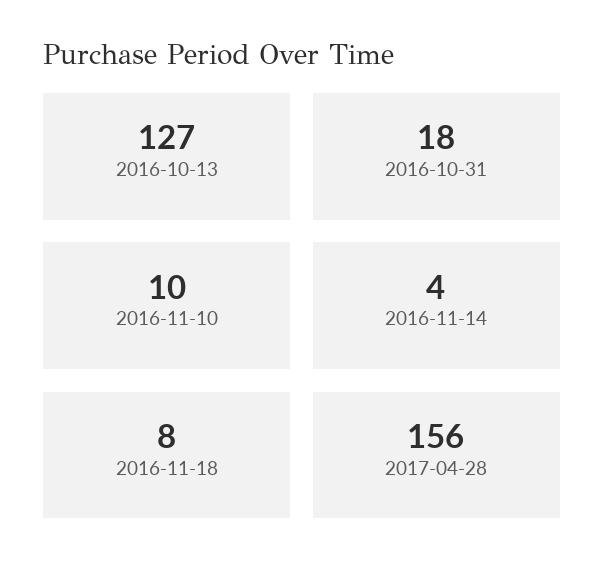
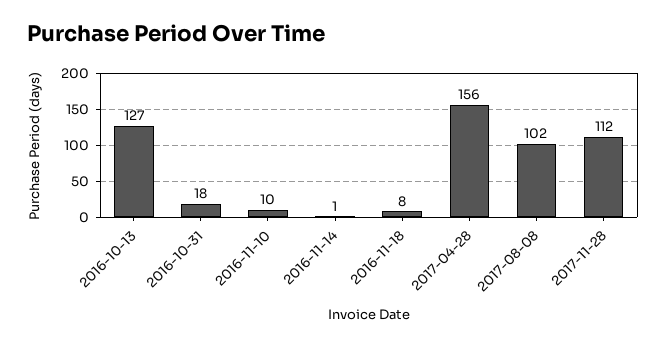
2016-11-14: 4 -> 1
2017-08-08: none -> 102
2017-11-28: none -> 112

